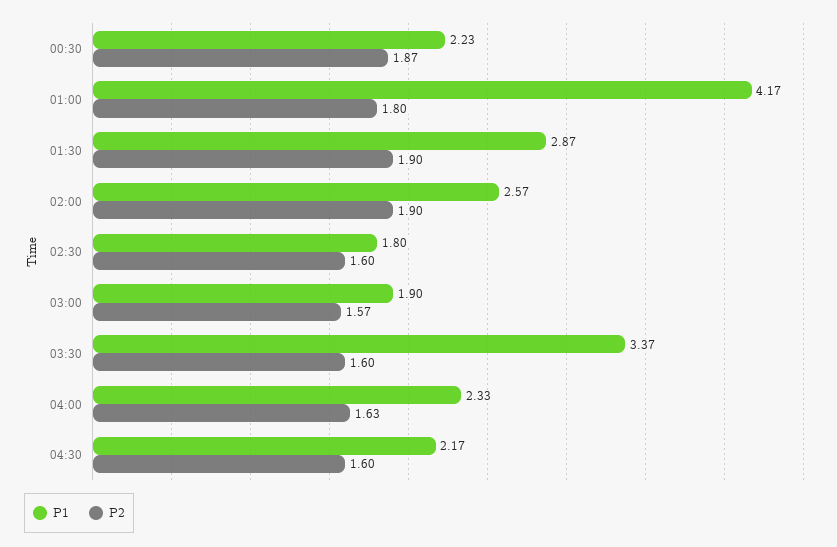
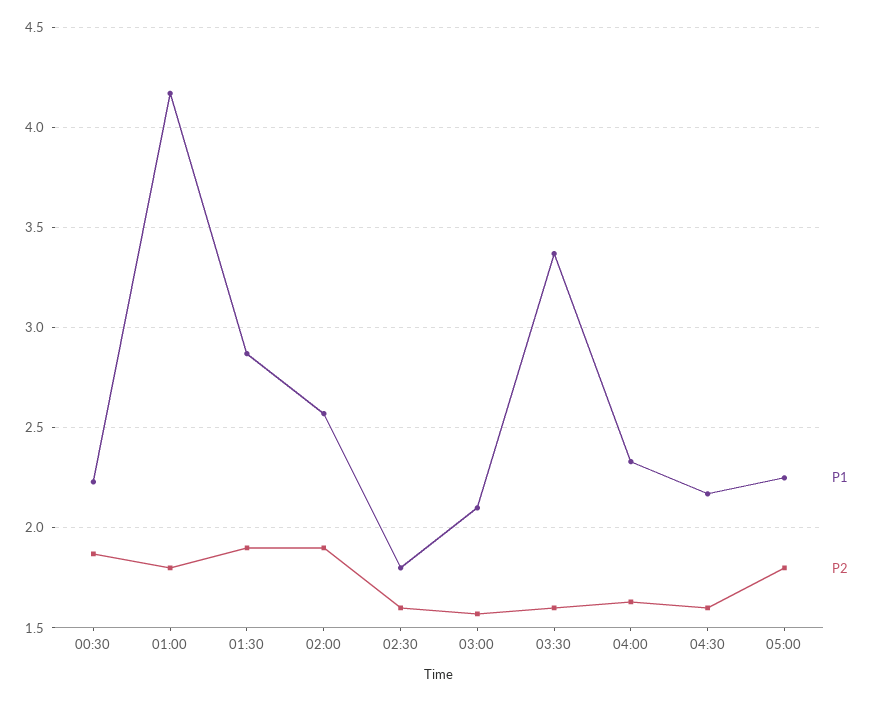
P1, 03:00: 1.9 -> 2.1
P1, 05:00: none -> 2.25
P2, 05:00: none -> 1.8

